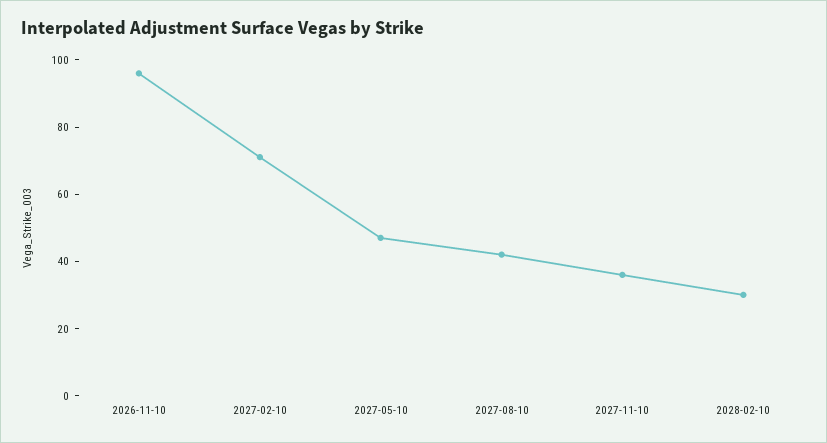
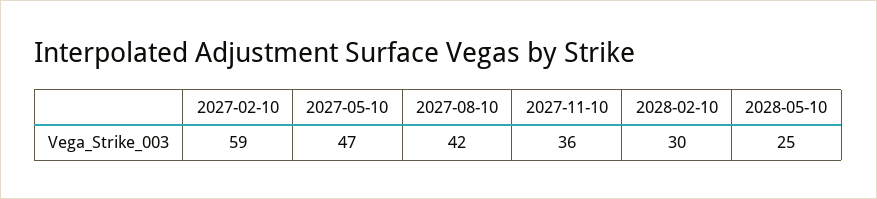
2026-11-10: 95 -> none
2027-02-10: 70 -> 59
2028-05-10: none -> 25

